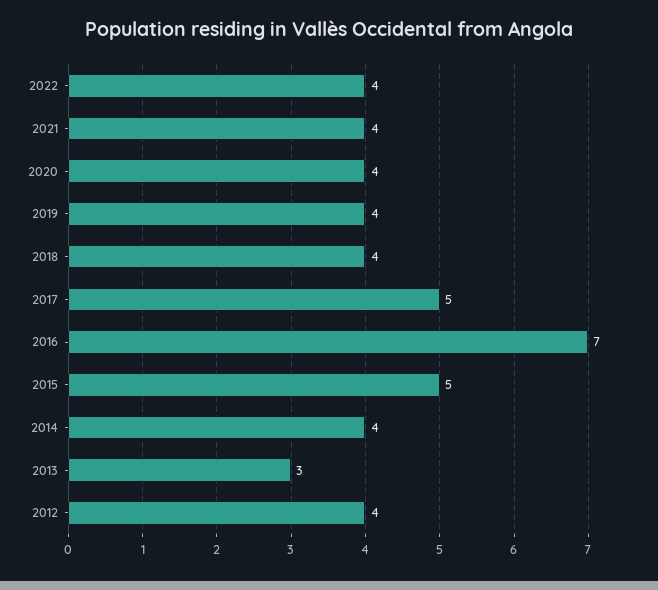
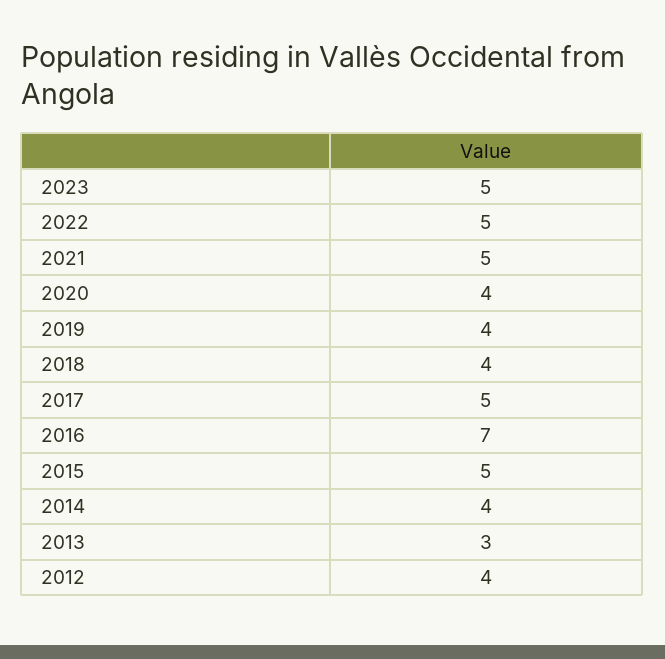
2022: 4 -> 5
2021: 4 -> 5
2023: none -> 5

